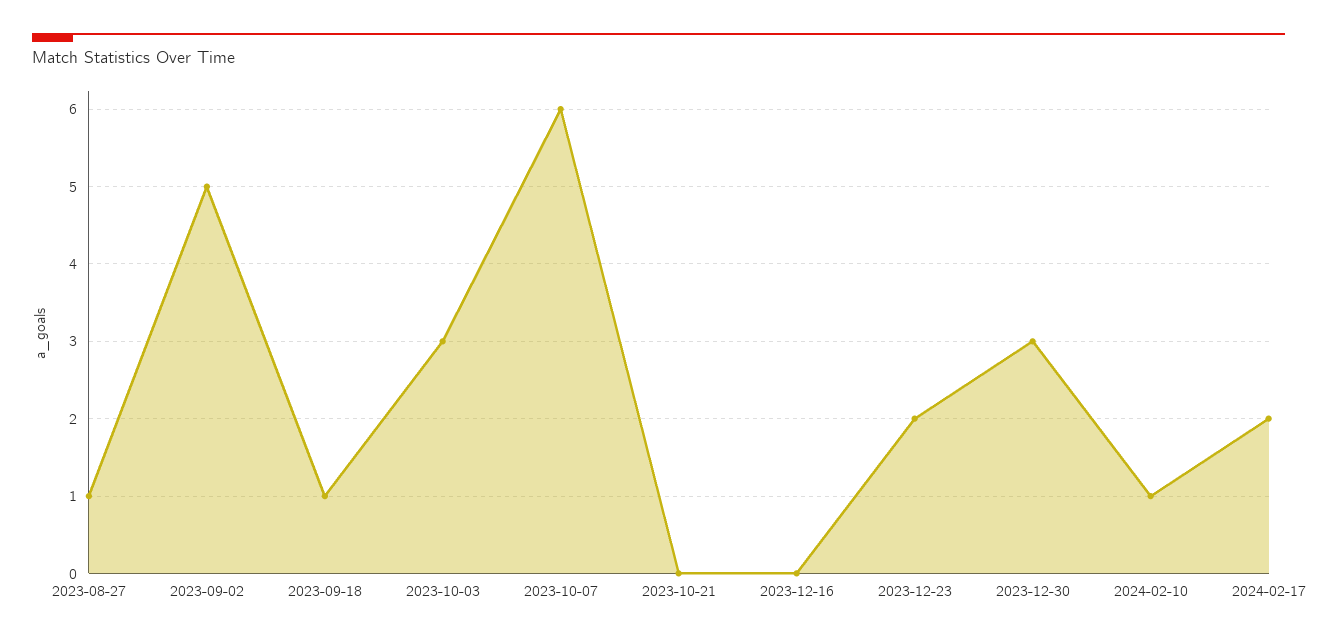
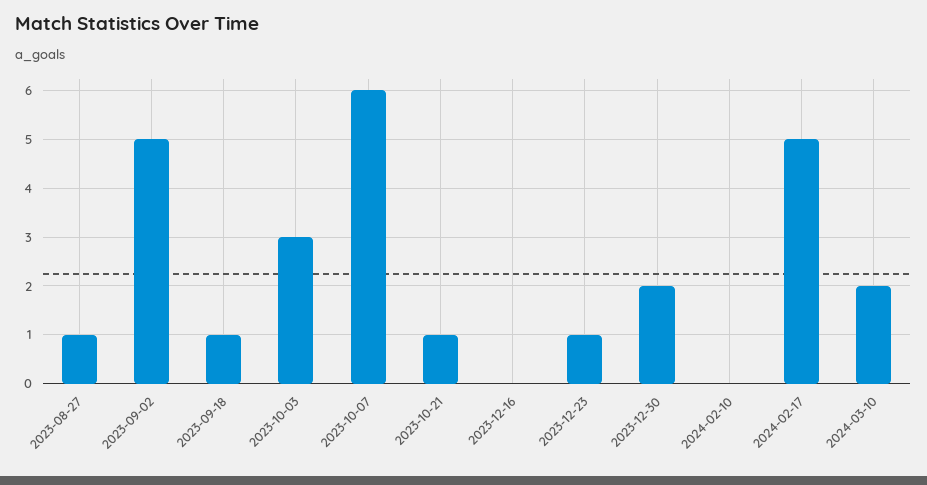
2023-10-21: 0 -> 1
2023-12-23: 2 -> 1
2023-12-30: 3 -> 2
2024-02-10: 1 -> 0
2024-02-17: 2 -> 5
2024-03-10: none -> 2

